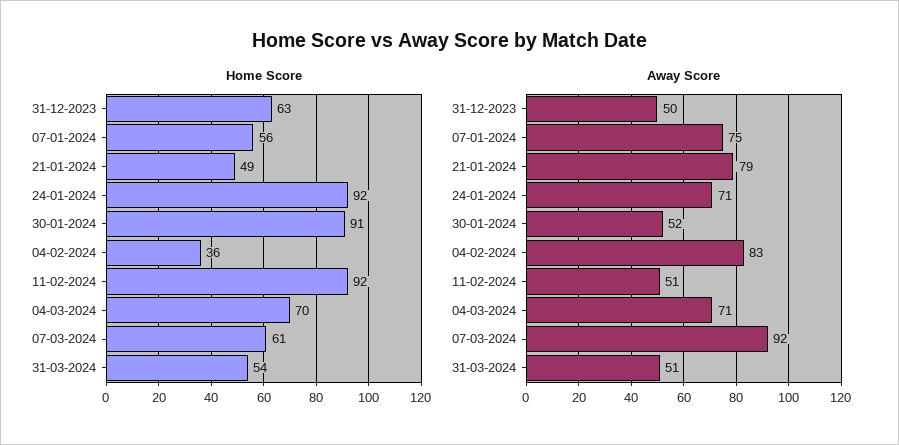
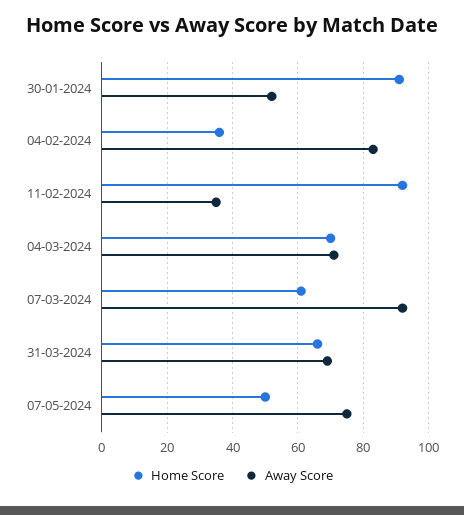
Home Score, 31-12-2023: 63 -> none
Home Score, 07-01-2024: 56 -> none
Home Score, 21-01-2024: 49 -> none
Home Score, 24-01-2024: 92 -> none
Home Score, 31-03-2024: 54 -> 65
Away Score, 31-12-2023: 50 -> none
Away Score, 07-01-2024: 75 -> none
Away Score, 21-01-2024: 79 -> none
Away Score, 24-01-2024: 71 -> none
Away Score, 11-02-2024: 51 -> 35
Away Score, 31-03-2024: 51 -> 70
Home Score, 07-05-2024: none -> 50
Away Score, 07-05-2024: none -> 75

